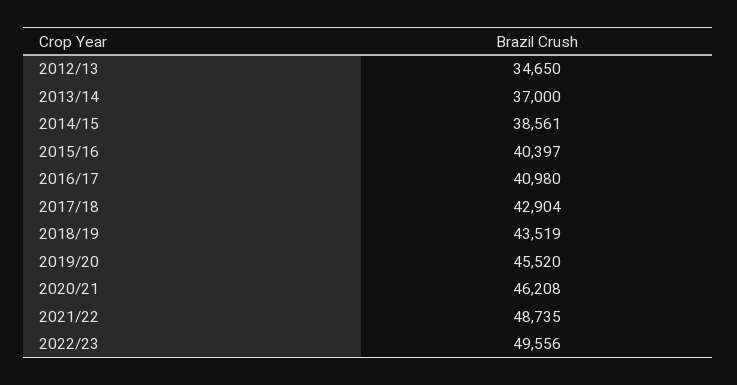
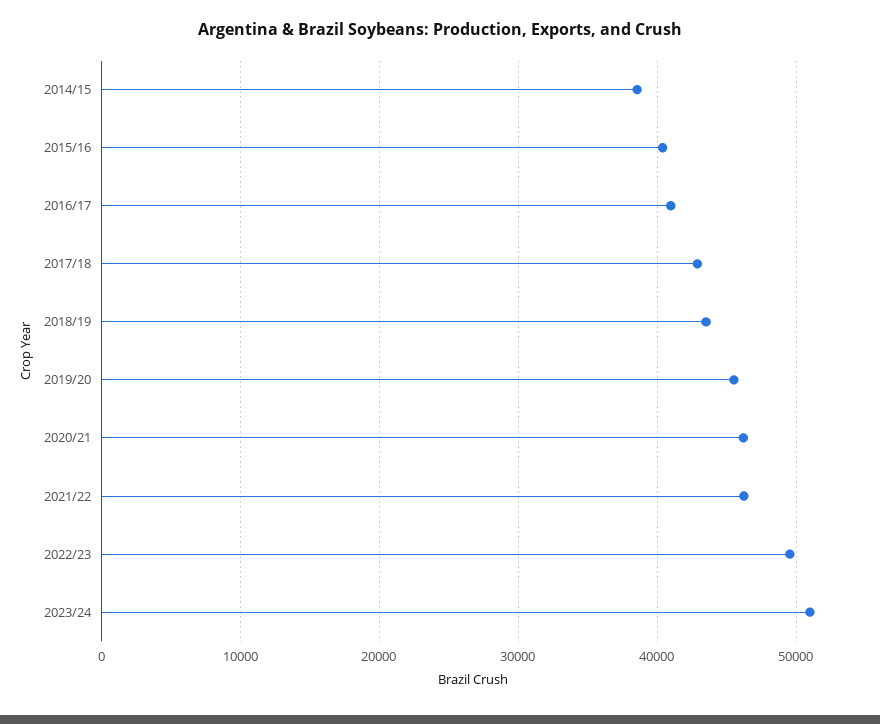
2012/13: 34650 -> none
2013/14: 37000 -> none
2021/22: 48735 -> 46000
2023/24: none -> 51000

